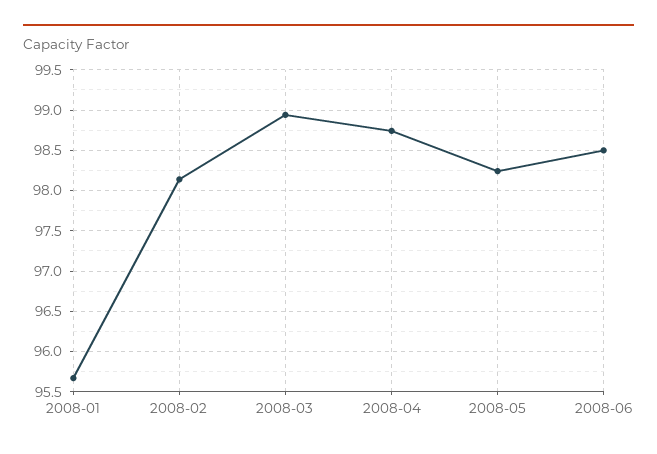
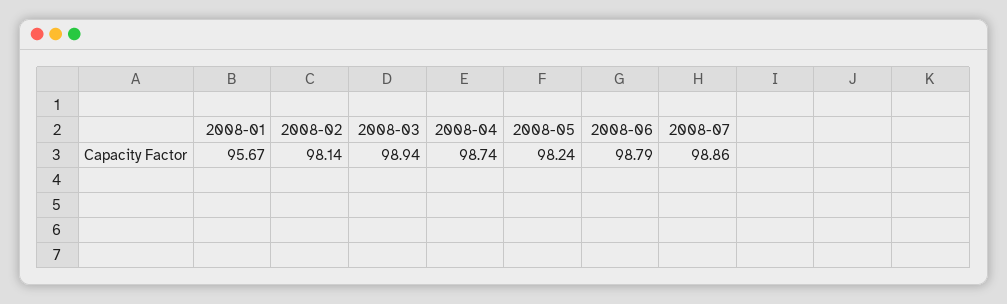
2008-06: 98.5 -> 98.79
2008-07: none -> 98.86

